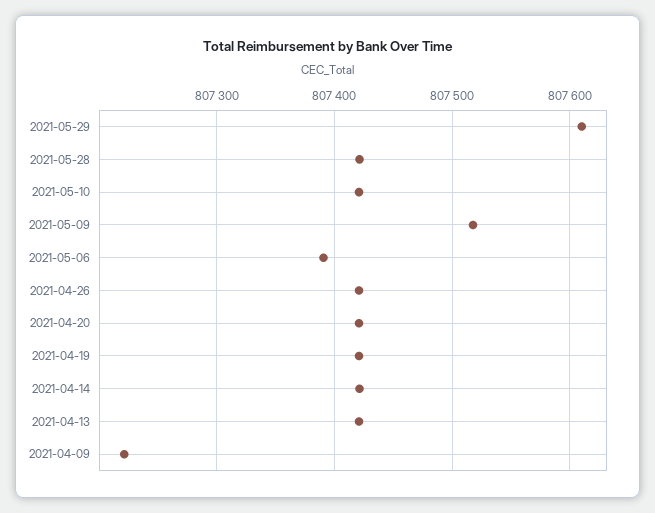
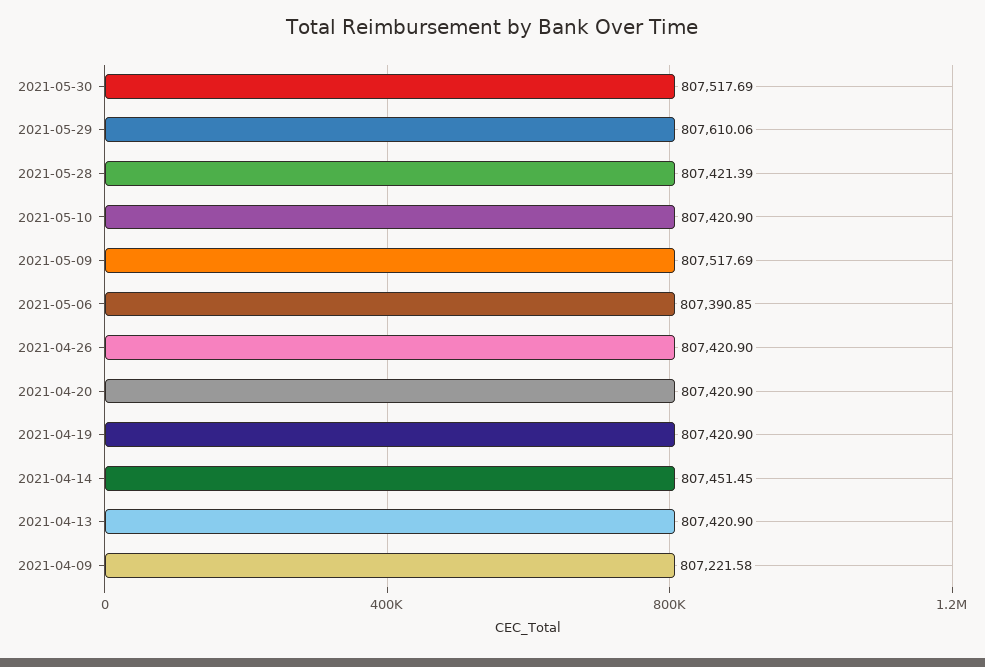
2021-04-14: 807420 -> 807451.45
2021-05-30: none -> 807517.69

